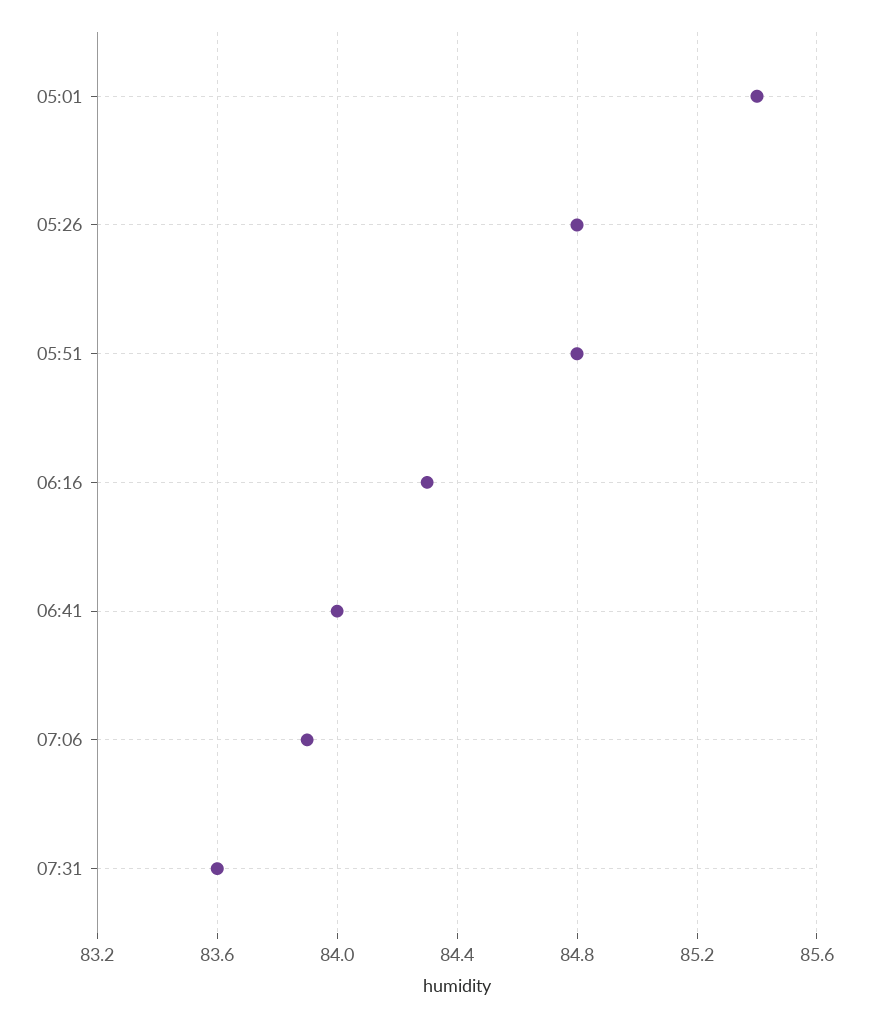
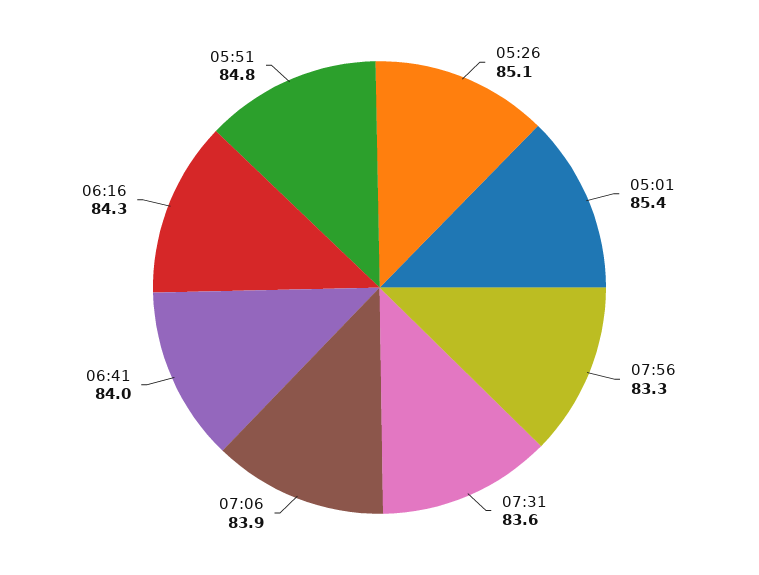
05:26: 84.8 -> 85.1
07:56: none -> 83.3

